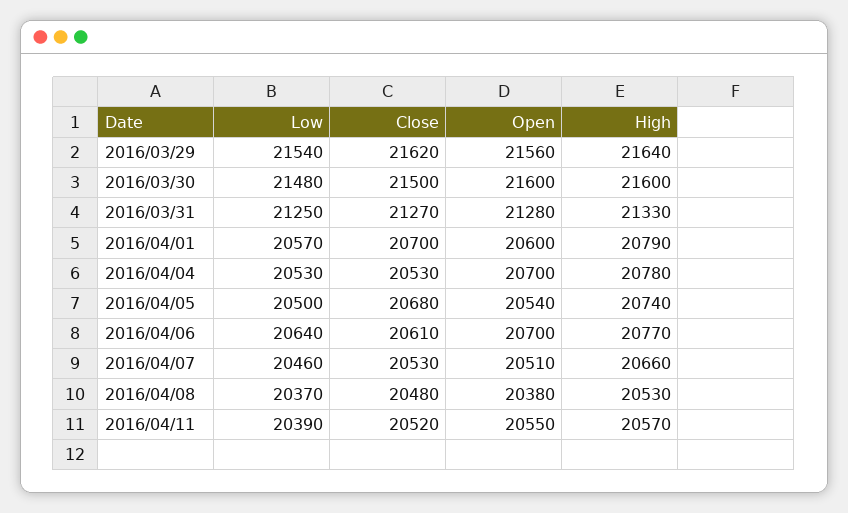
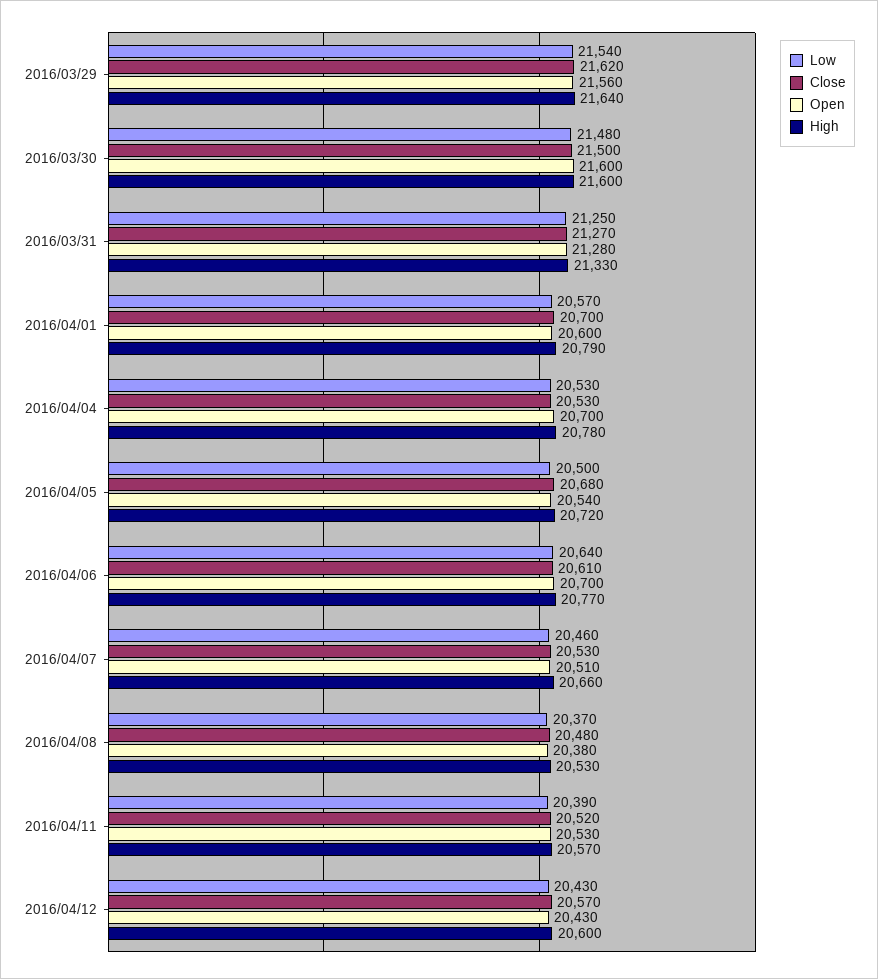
High, 2016/04/05: 20740 -> 20720
Open, 2016/04/11: 20550 -> 20530
Low, 2016/04/12: none -> 20430
Close, 2016/04/12: none -> 20570
Open, 2016/04/12: none -> 20430
High, 2016/04/12: none -> 20600

